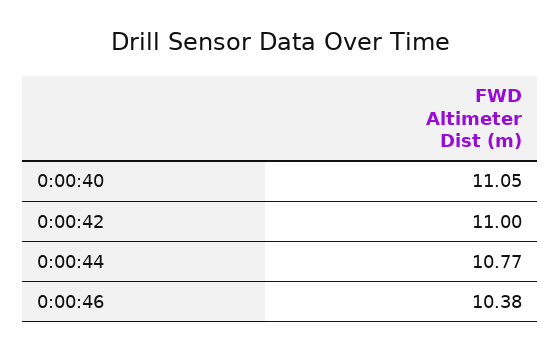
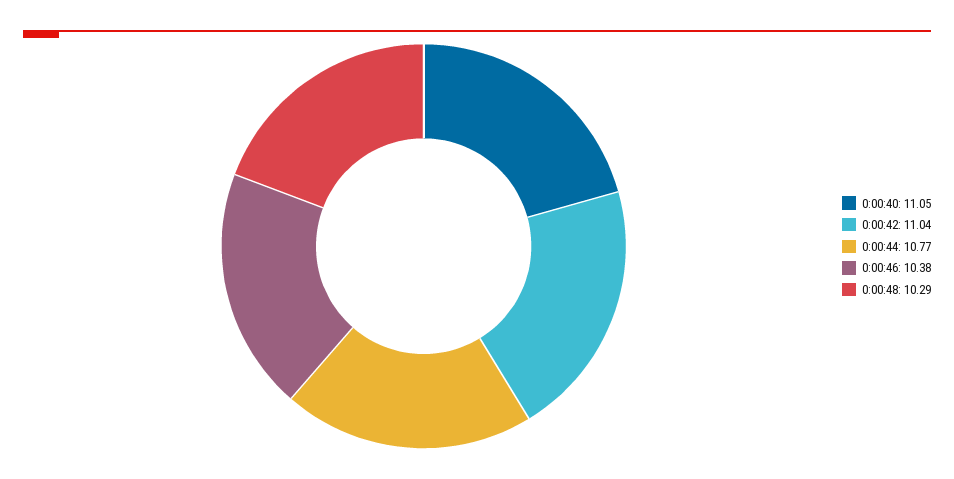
0:00:42: 11 -> 11.04
0:00:48: none -> 10.29

